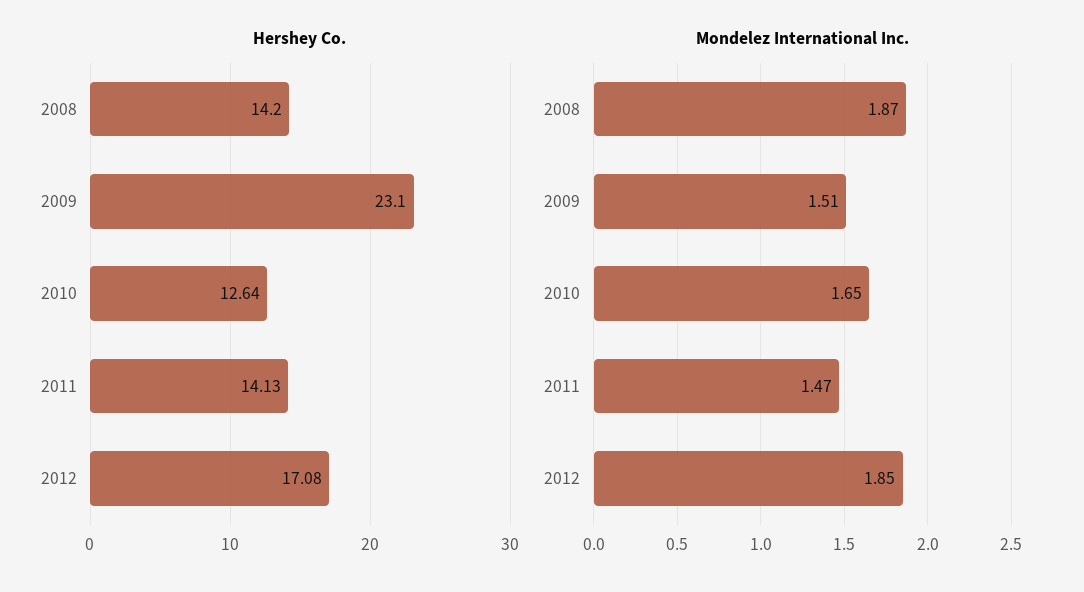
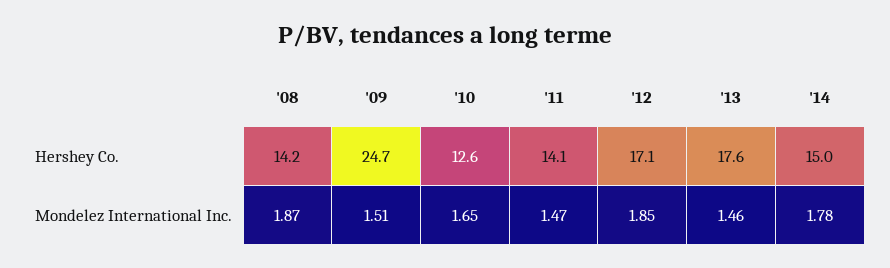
Hershey Co., 2009: 23.1 -> 24.7
Hershey Co., '13: none -> 17.6
Hershey Co., '14: none -> 15
Mondelez International Inc., '13: none -> 1.46
Mondelez International Inc., '14: none -> 1.78

